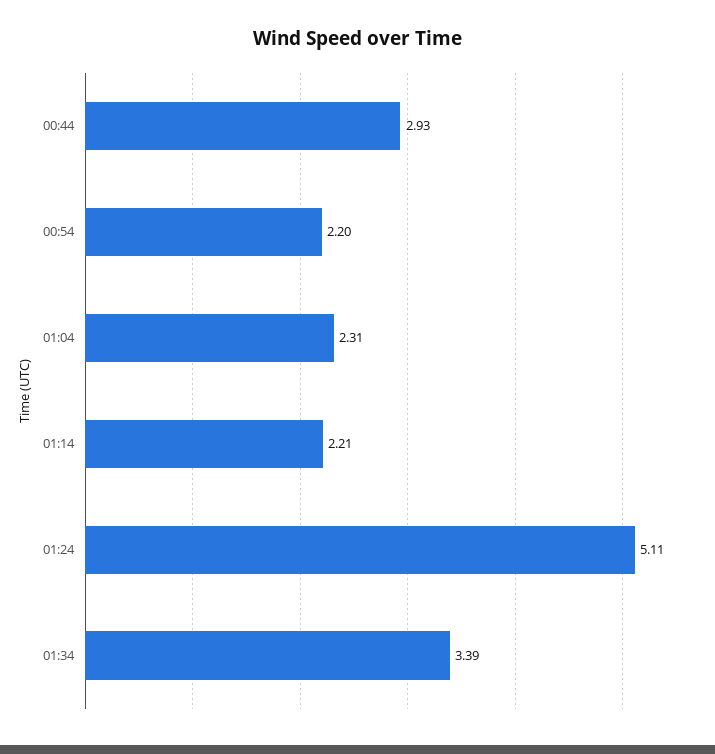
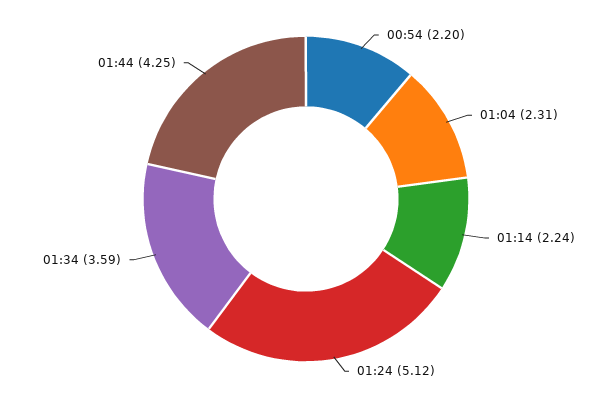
00:44: 2.93 -> none
01:14: 2.21 -> 2.24
01:24: 5.11 -> 5.12
01:34: 3.39 -> 3.59
01:44: none -> 4.25

